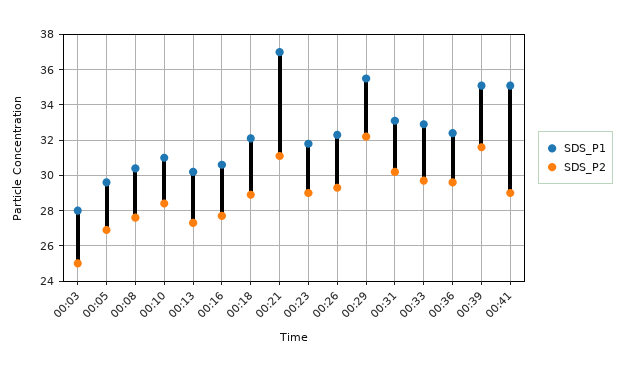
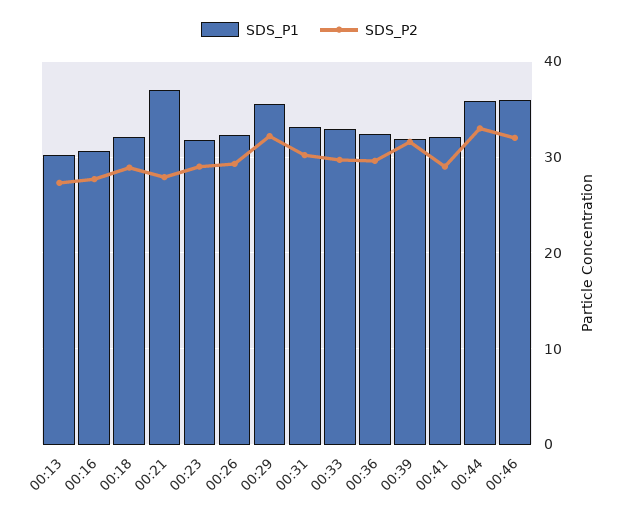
SDS_P1, 00:03: 28 -> none
SDS_P2, 00:03: 25 -> none
SDS_P1, 00:05: 29.5 -> none
SDS_P2, 00:05: 27 -> none
SDS_P1, 00:08: 30.5 -> none
SDS_P2, 00:08: 27.5 -> none
SDS_P1, 00:10: 31 -> none
SDS_P2, 00:10: 28.5 -> none
SDS_P2, 00:21: 31 -> 28
SDS_P1, 00:39: 35 -> 32
SDS_P1, 00:41: 35 -> 32
SDS_P1, 00:44: none -> 36
SDS_P2, 00:44: none -> 33
SDS_P1, 00:46: none -> 36
SDS_P2, 00:46: none -> 32

